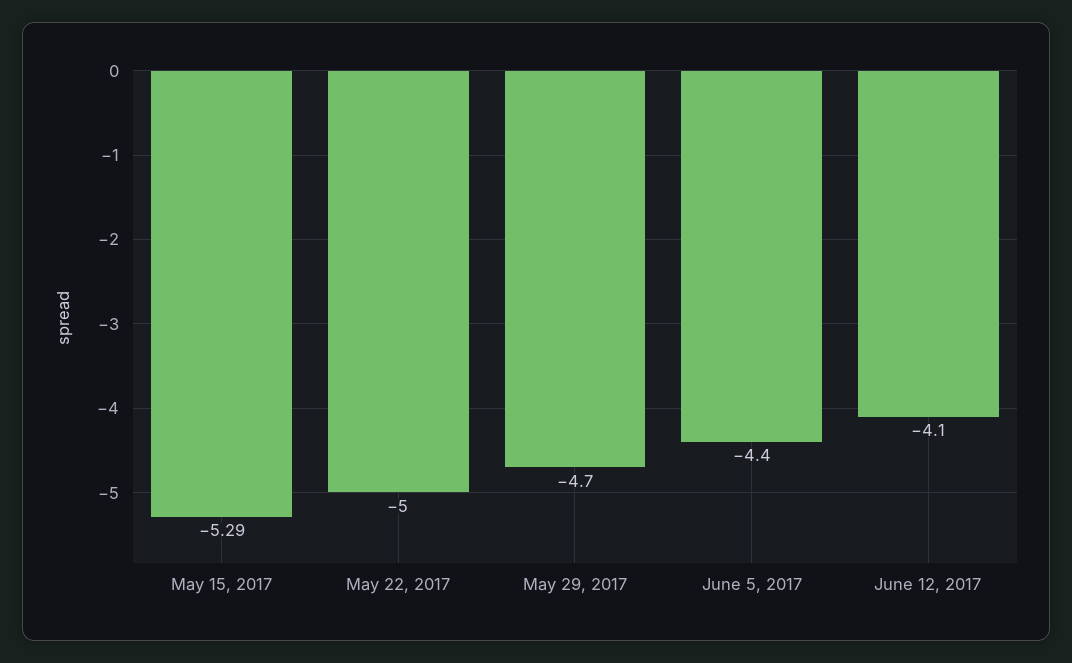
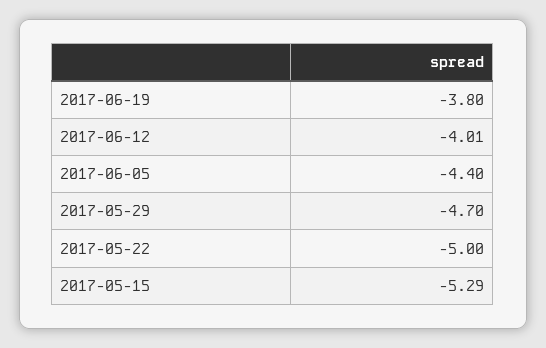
June 12, 2017: -4.1 -> -4.01
2017-06-19: none -> -3.8

